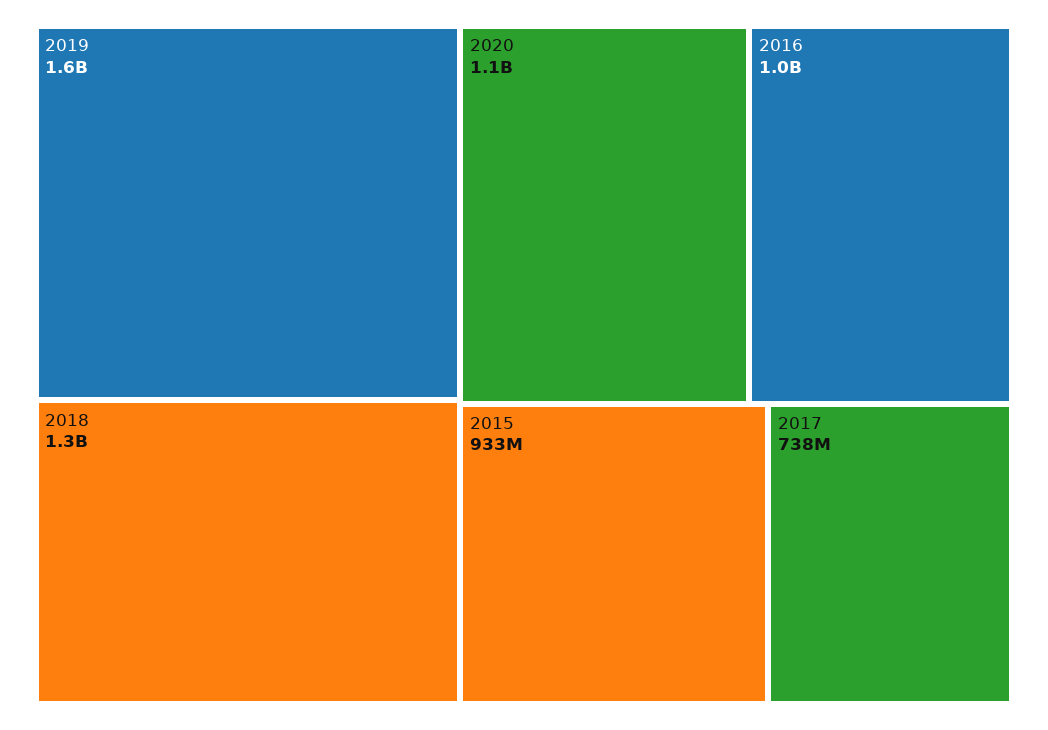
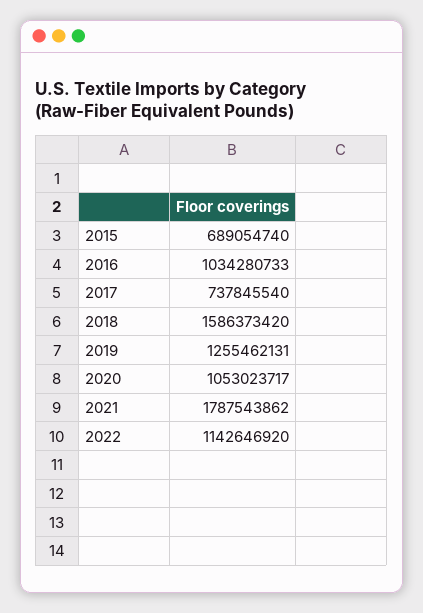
2019: 1600000000 -> 1255462131
2018: 1300000000 -> 1586373420
2015: 933000000 -> 689054740
2021: none -> 1787543862
2022: none -> 1142646920

